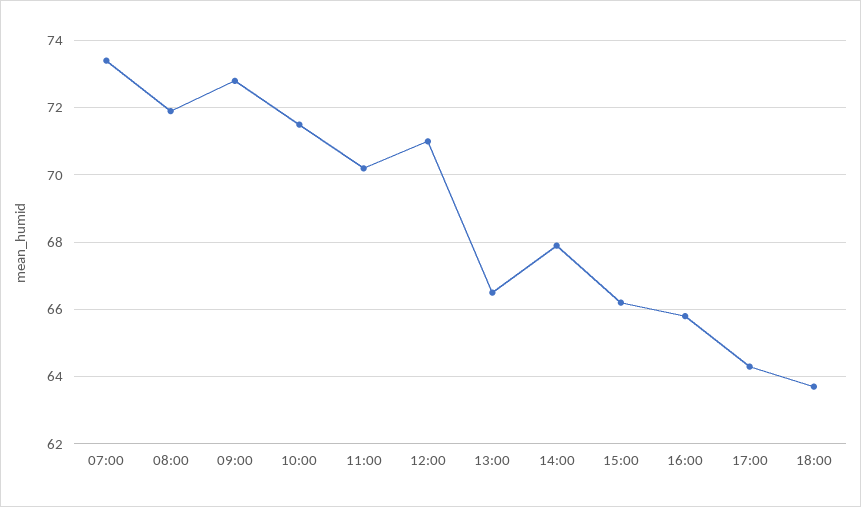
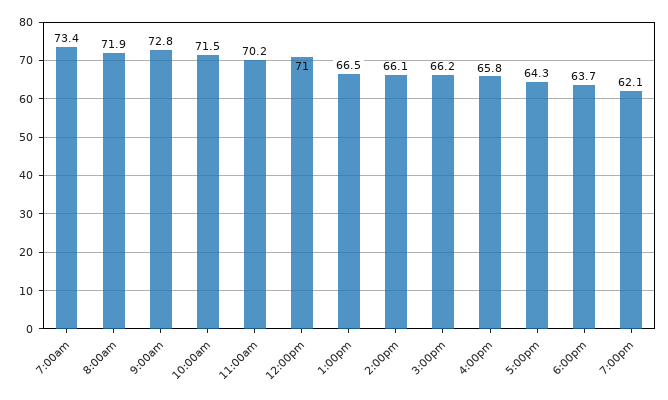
14:00: 68 -> 66.1
7:00pm: none -> 62.1

